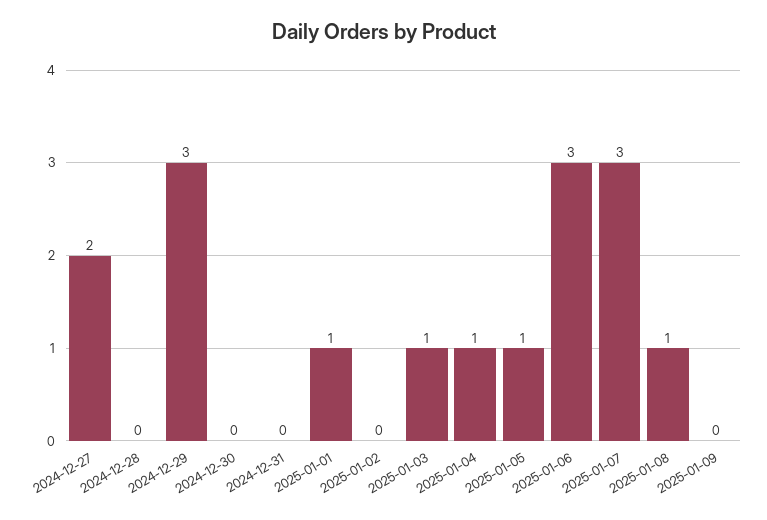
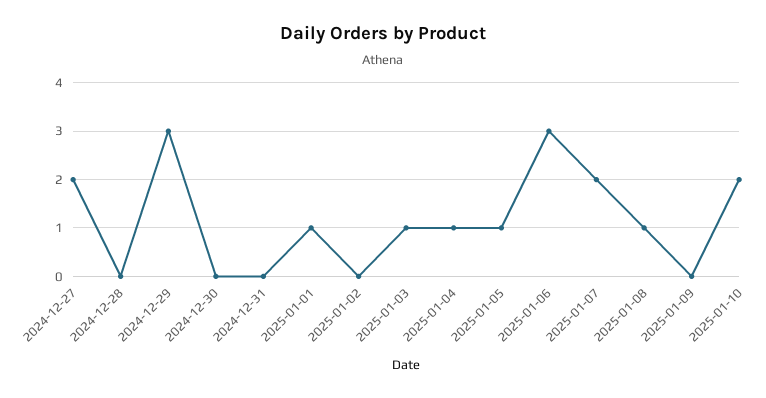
2025-01-07: 3 -> 2
2025-01-10: none -> 2

